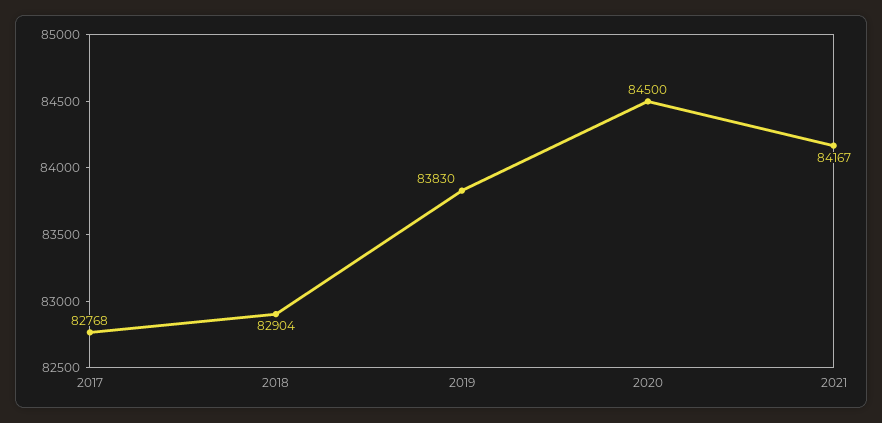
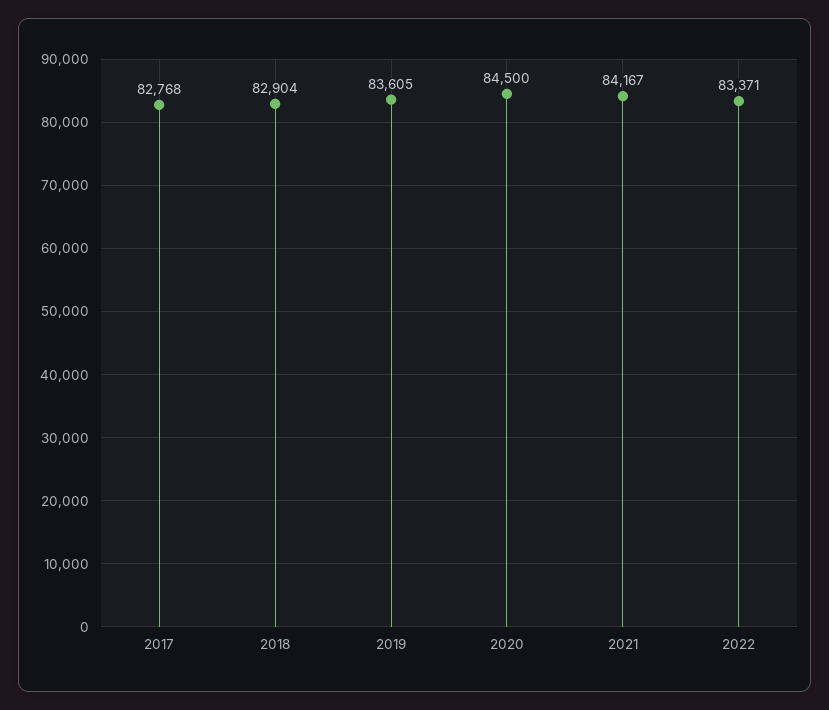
2019: 83830 -> 83605
2022: none -> 83371

